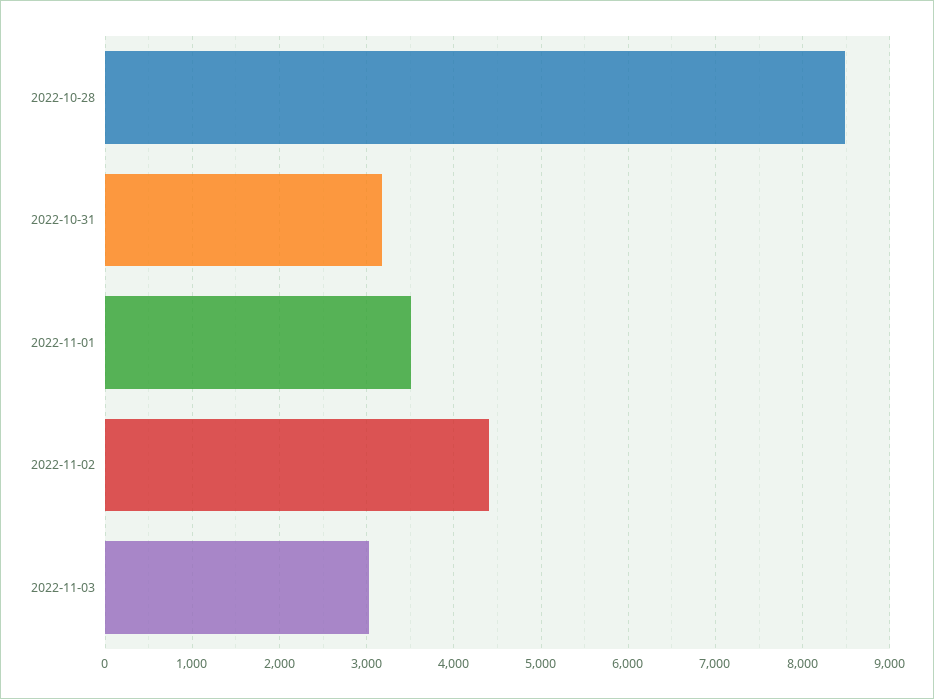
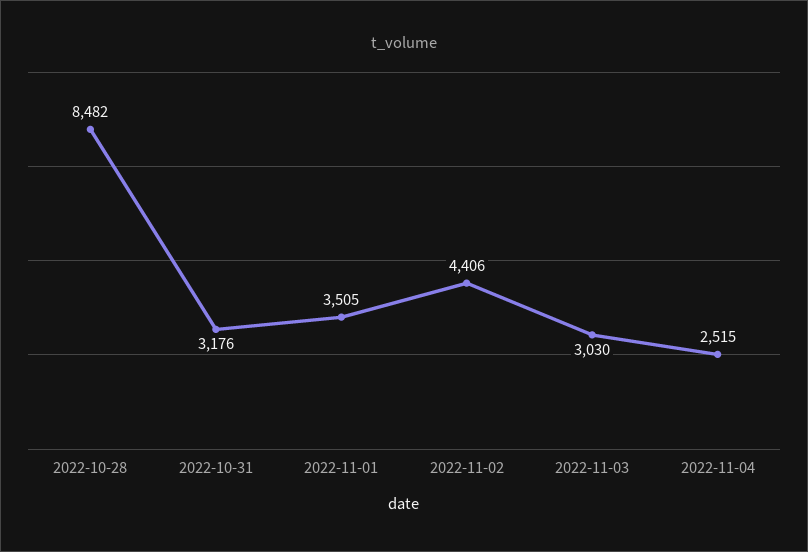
2022-11-04: none -> 2515

